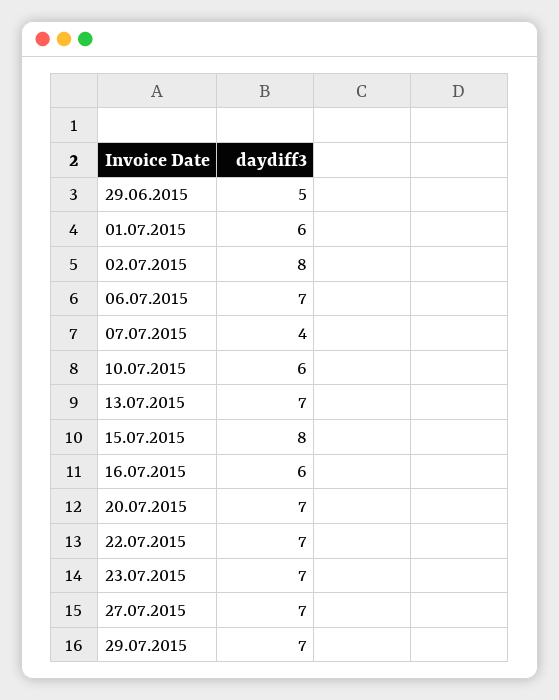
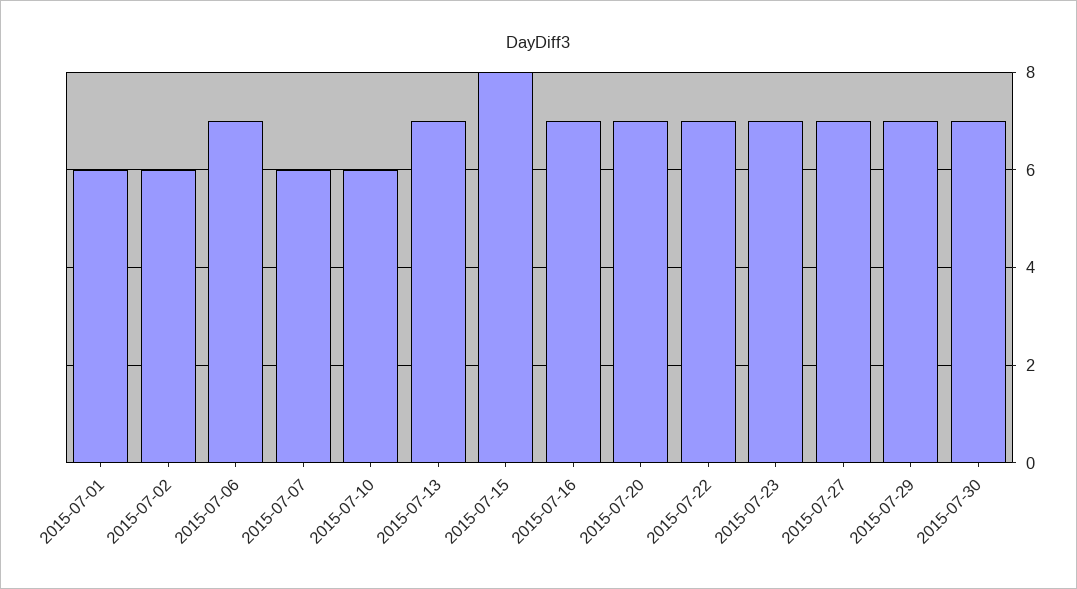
29.06.2015: 5 -> none
02.07.2015: 8 -> 6
07.07.2015: 4 -> 6
16.07.2015: 6 -> 7
2015-07-30: none -> 7

